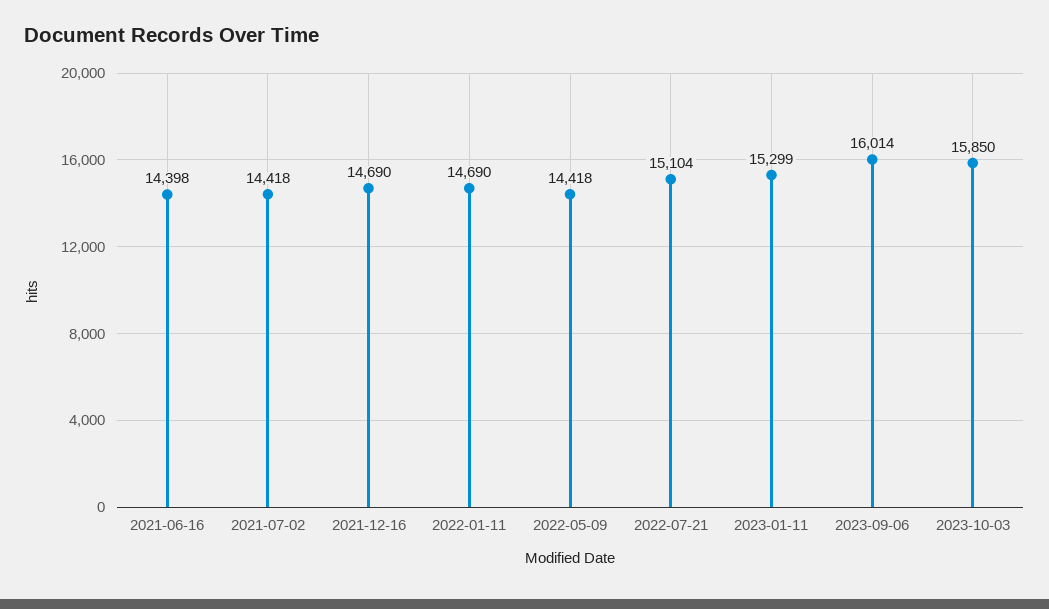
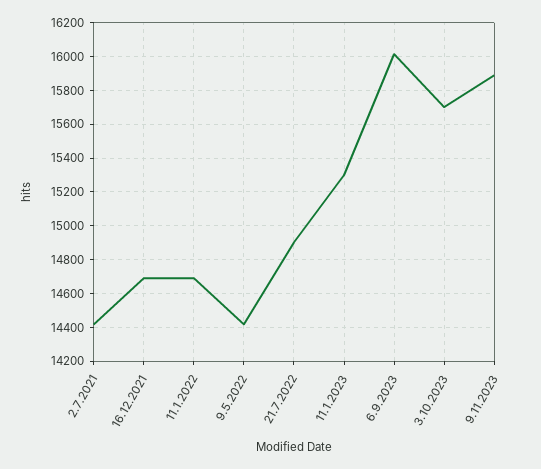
2021-06-16: 14398 -> none
2022-07-21: 15104 -> 14900
2023-10-03: 15850 -> 15700
9.11.2023: none -> 15900

